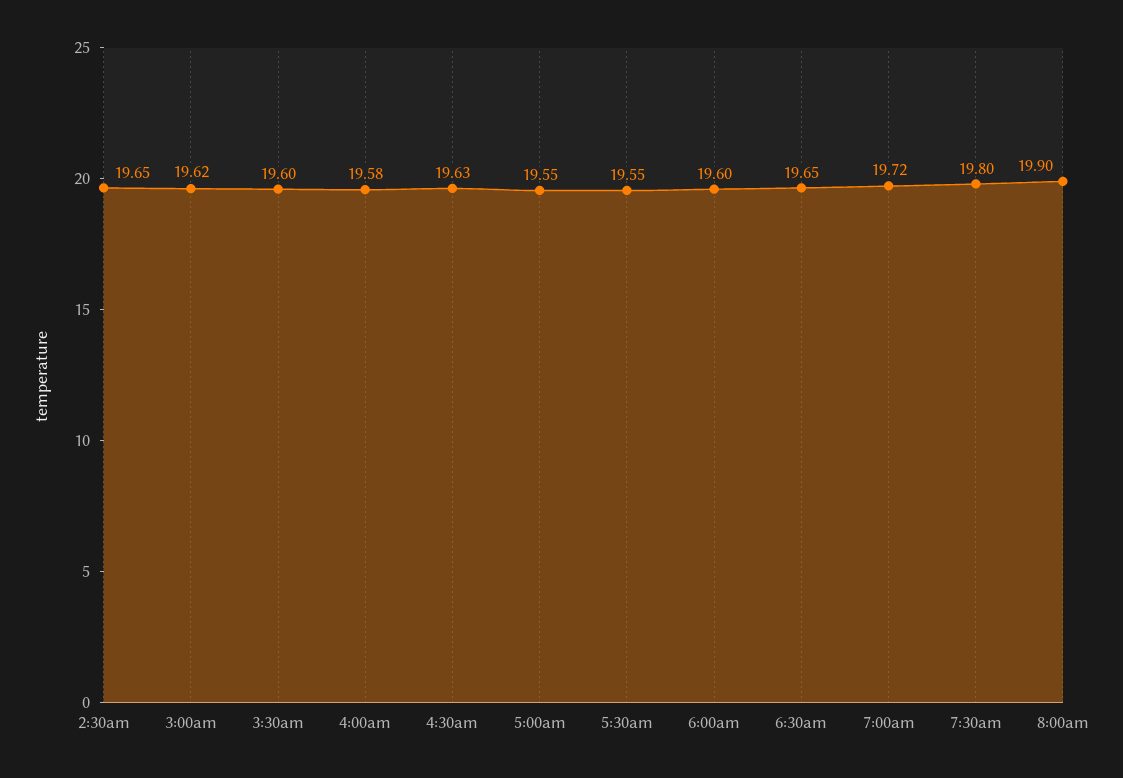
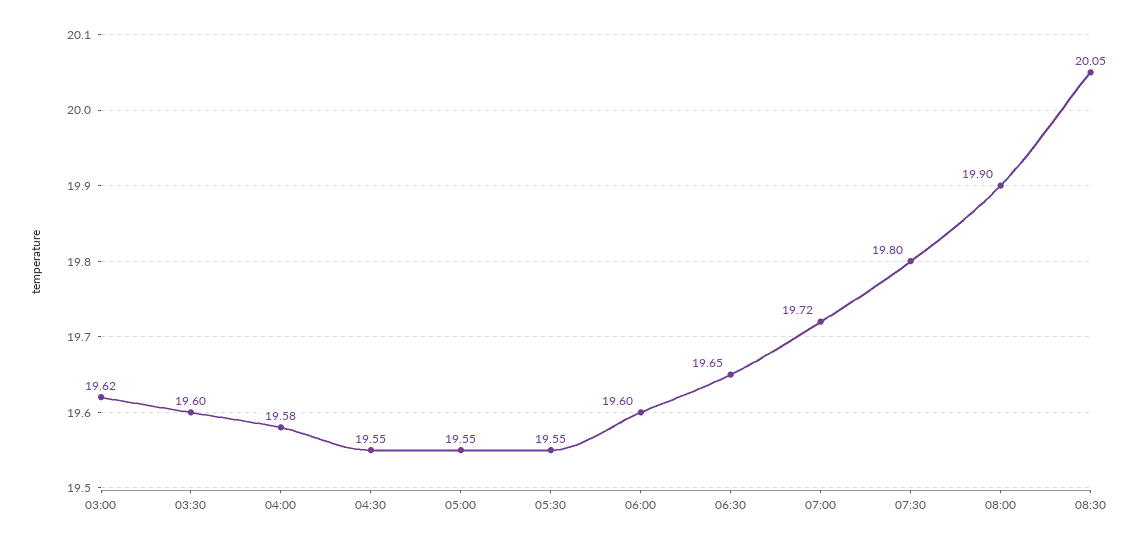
2:30am: 19.65 -> none
4:30am: 19.63 -> 19.55
08:30: none -> 20.05

